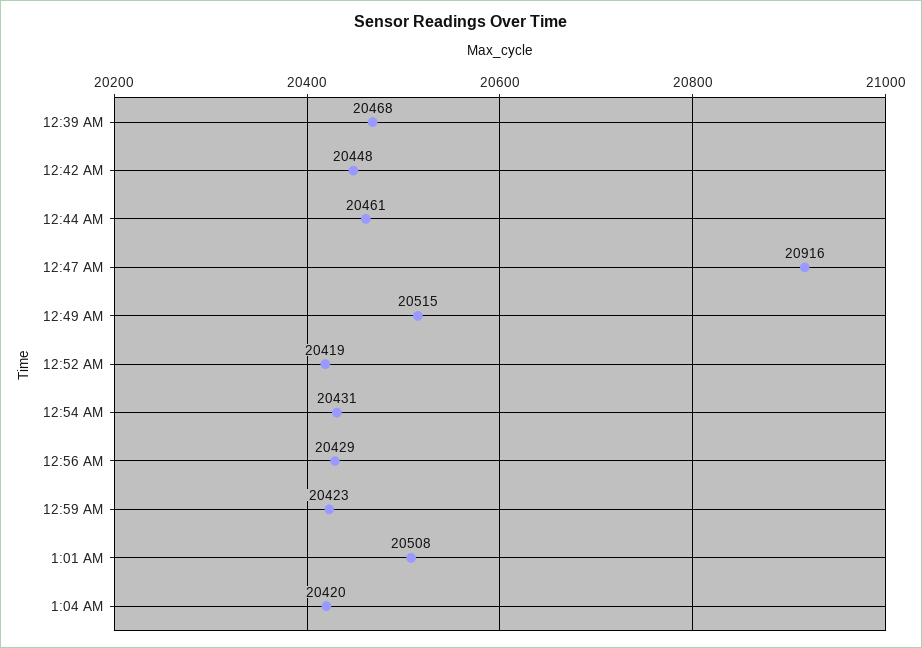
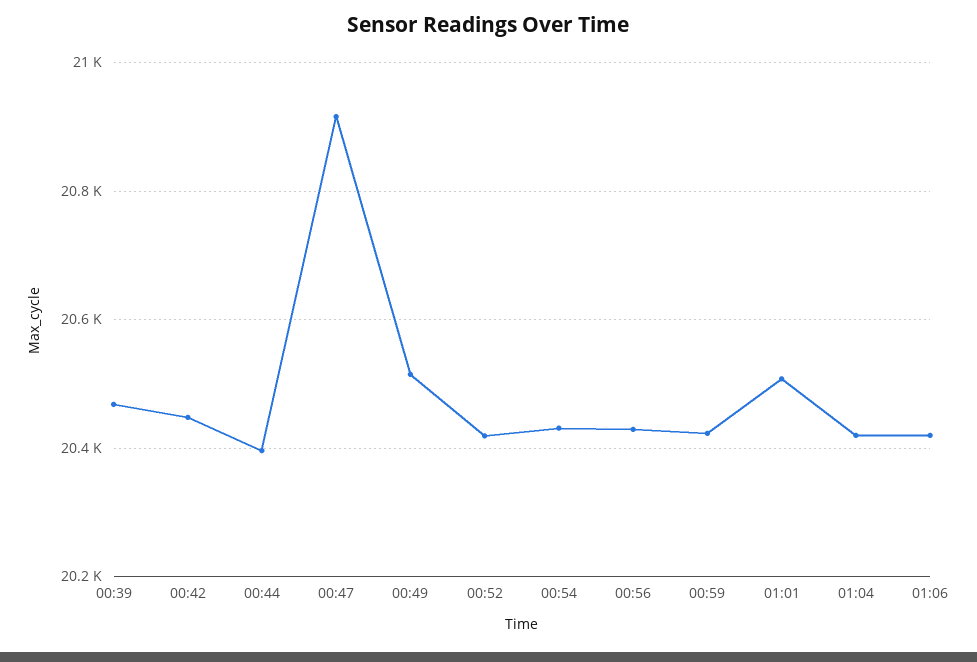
12:44 AM: 20461 -> 20400
01:06: none -> 20420

